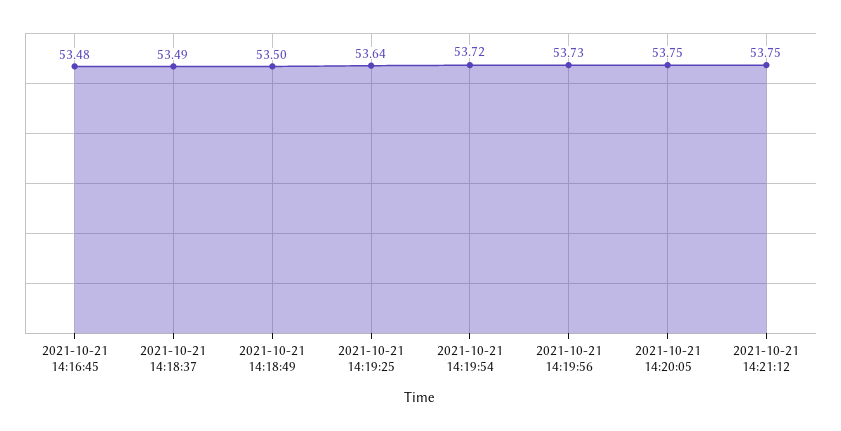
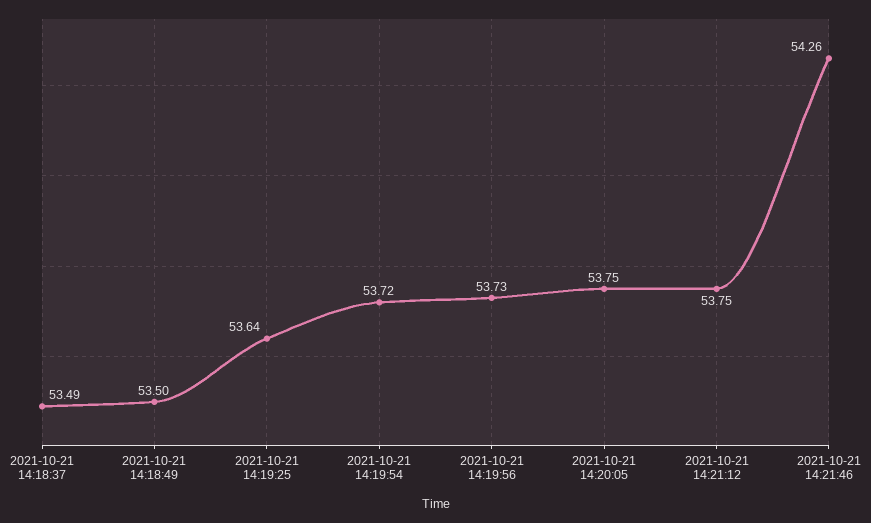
2021-10-21 14:16:45: 53.48 -> none
2021-10-21 14:21:46: none -> 54.26

